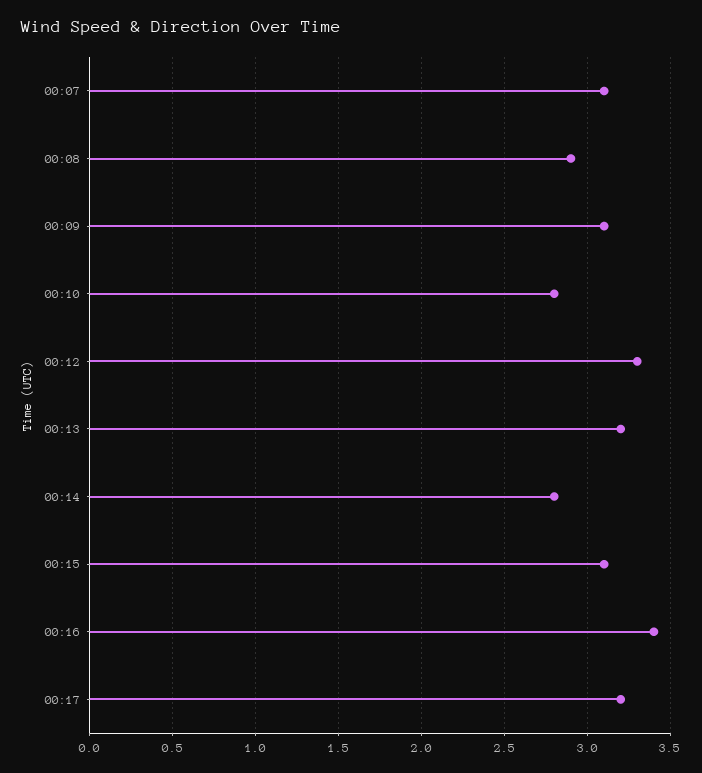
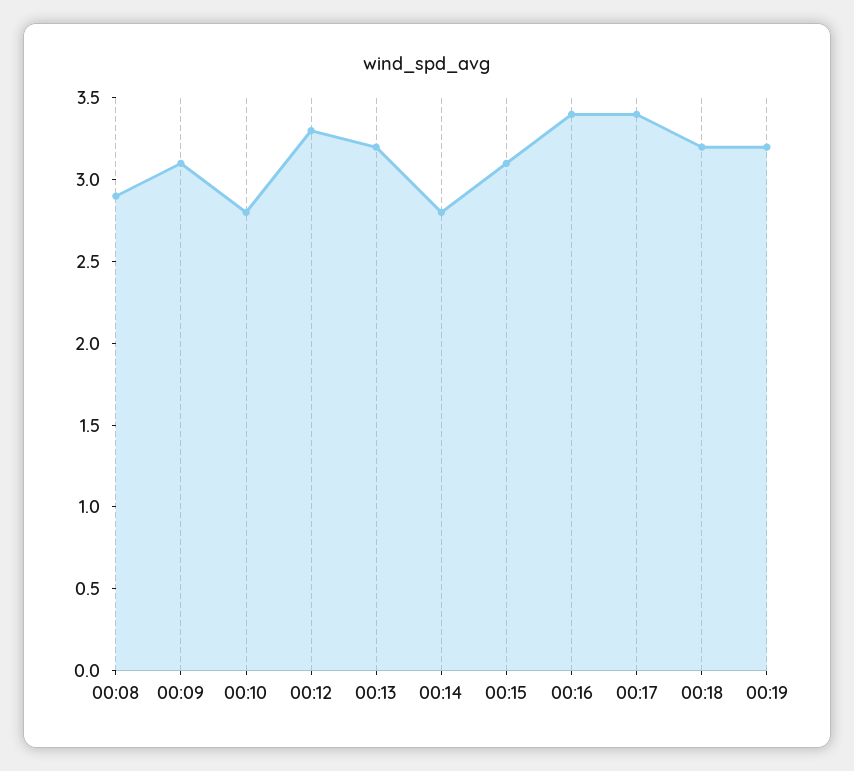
00:07: 3.1 -> none
00:17: 3.2 -> 3.4
00:18: none -> 3.2
00:19: none -> 3.2

